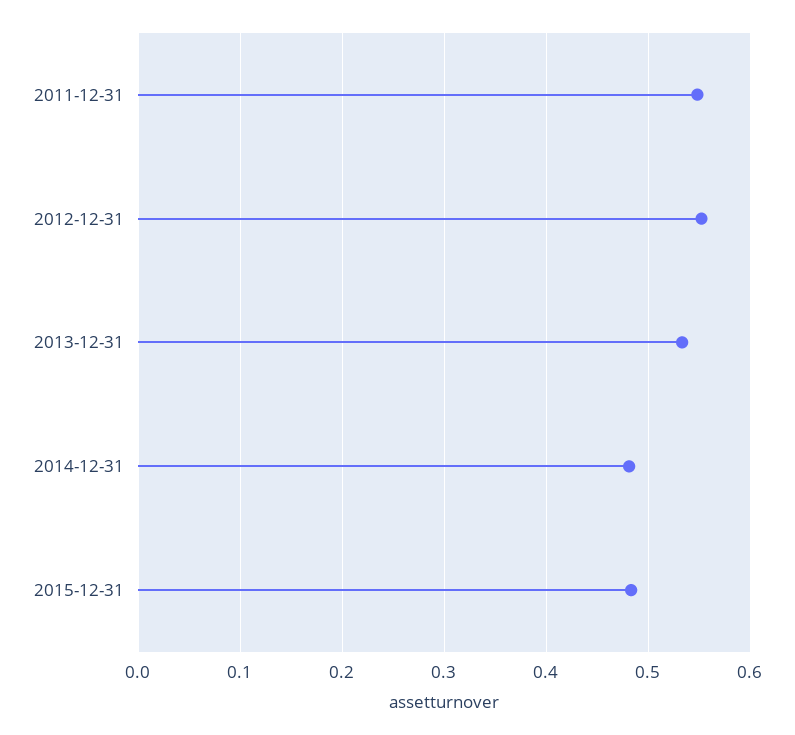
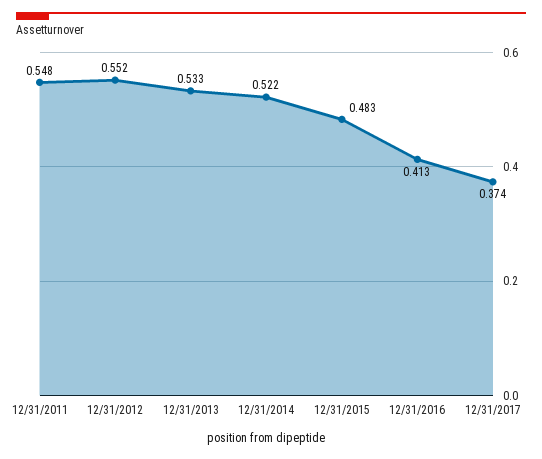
2014-12-31: 0.48 -> 0.522
12/31/2016: none -> 0.413
12/31/2017: none -> 0.374

